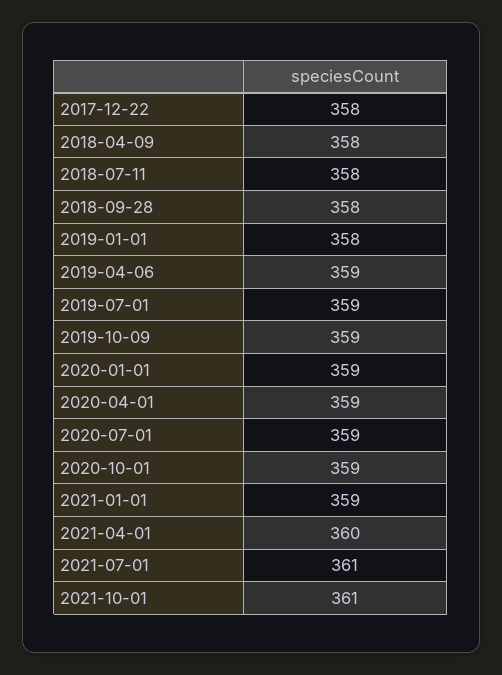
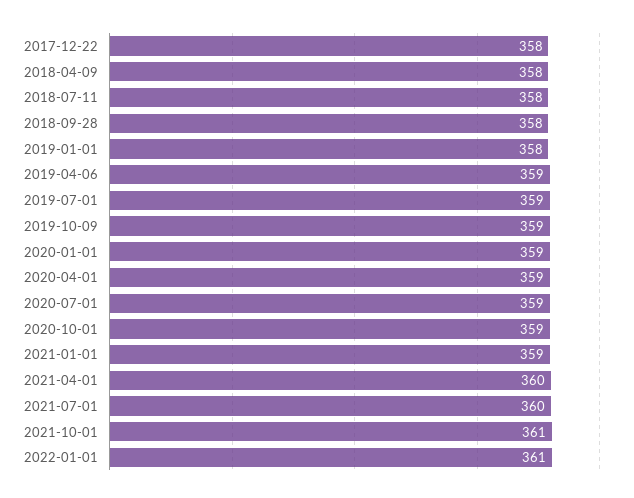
2021-07-01: 361 -> 360
2022-01-01: none -> 361

